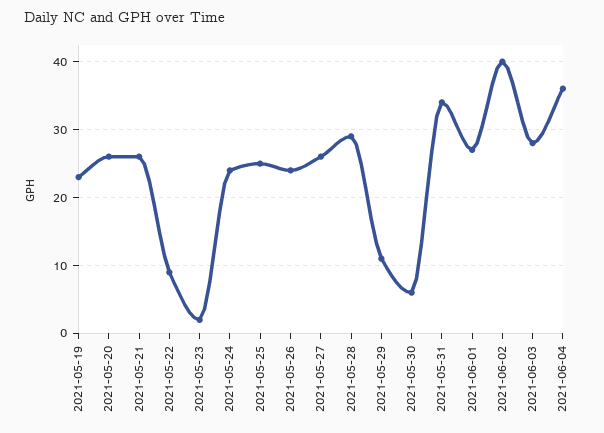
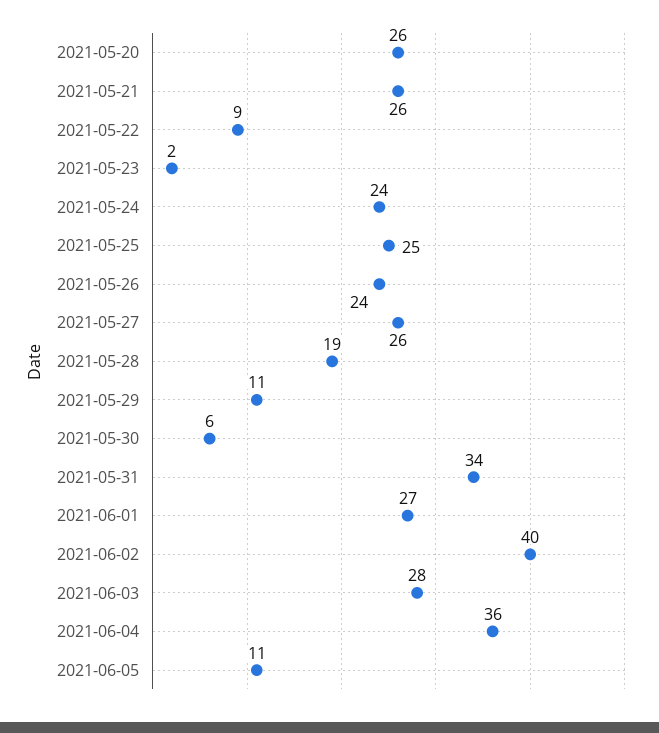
2021-05-19: 23 -> none
2021-05-28: 29 -> 19
2021-06-05: none -> 11

